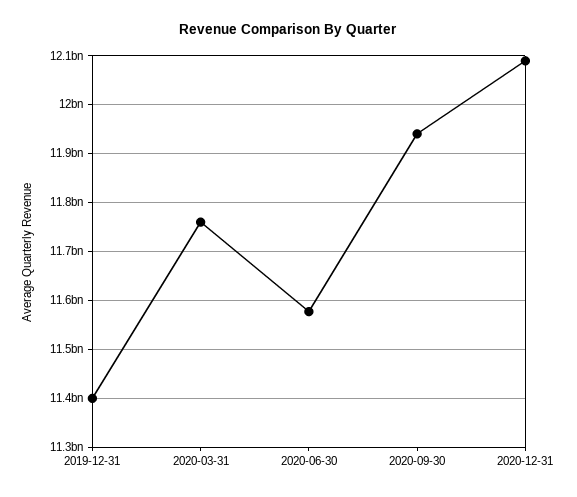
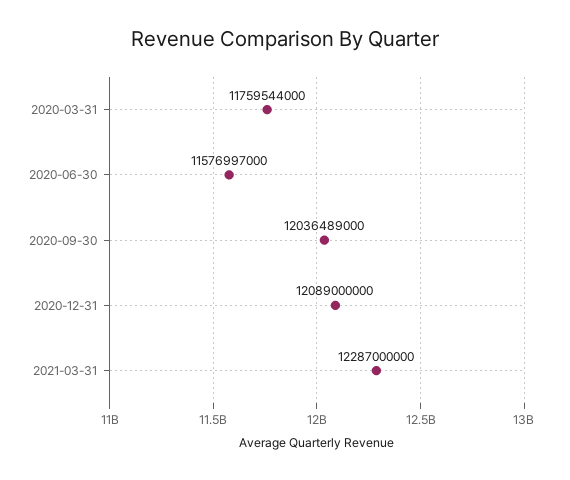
2019-12-31: 11400000000 -> none
2020-09-30: 11940000000 -> 12036489000
2021-03-31: none -> 12287000000

